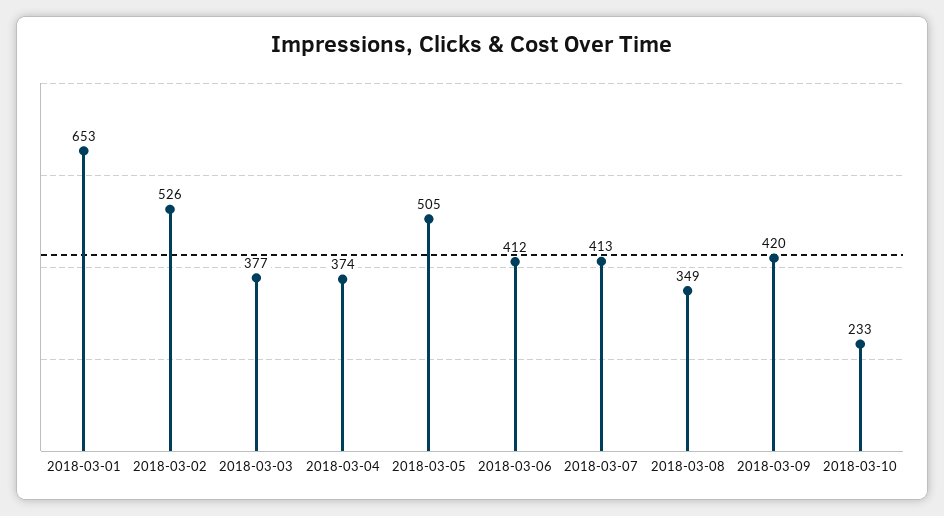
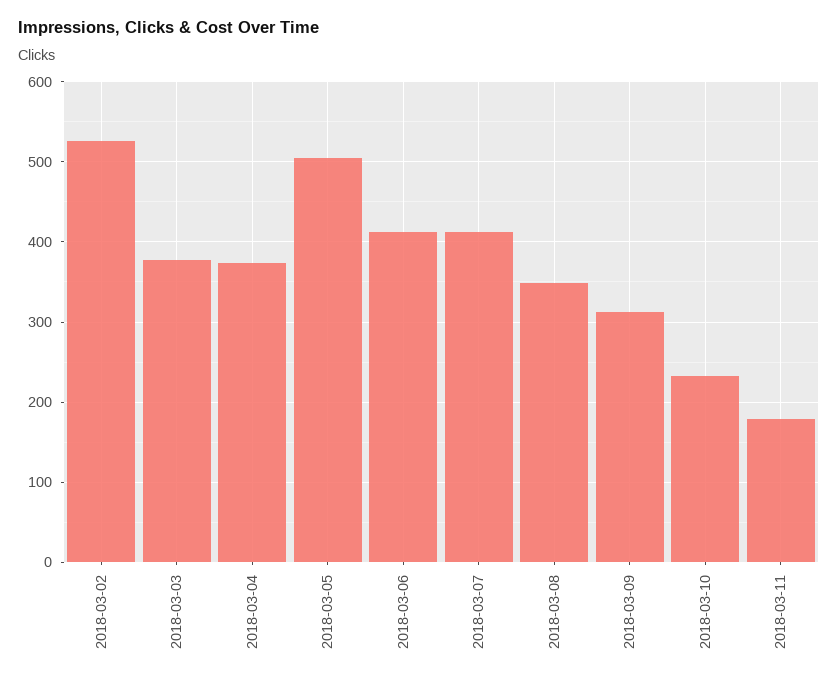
2018-03-01: 653 -> none
2018-03-09: 420 -> 310
2018-03-11: none -> 180

